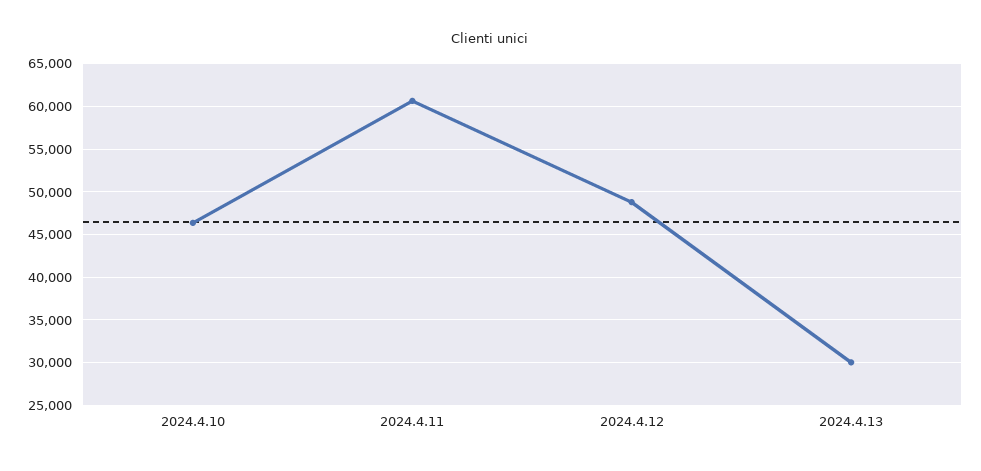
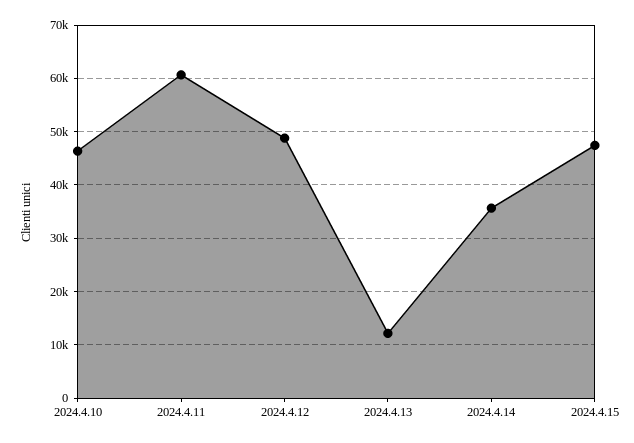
2024.4.13: 30000 -> 12000
2024.4.14: none -> 36000
2024.4.15: none -> 48000

